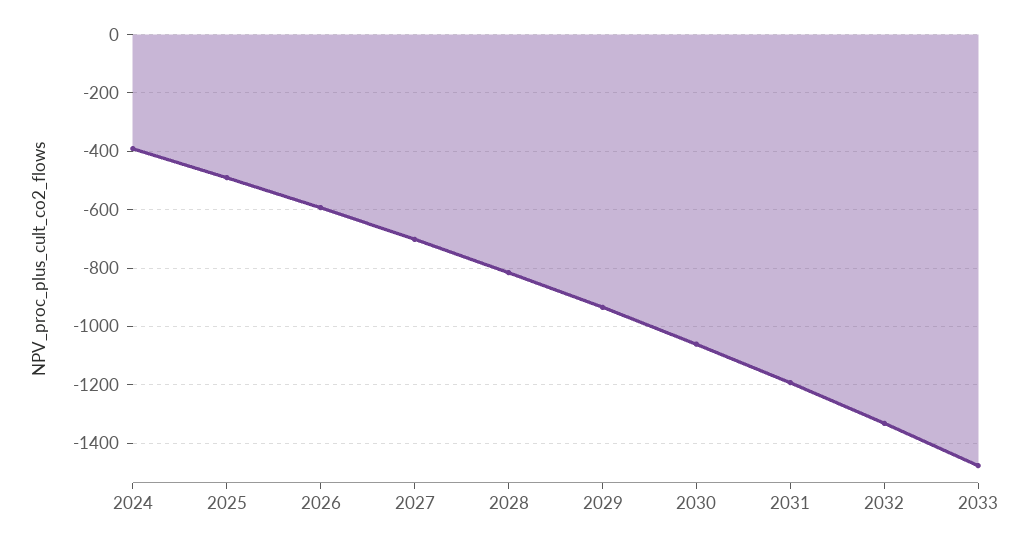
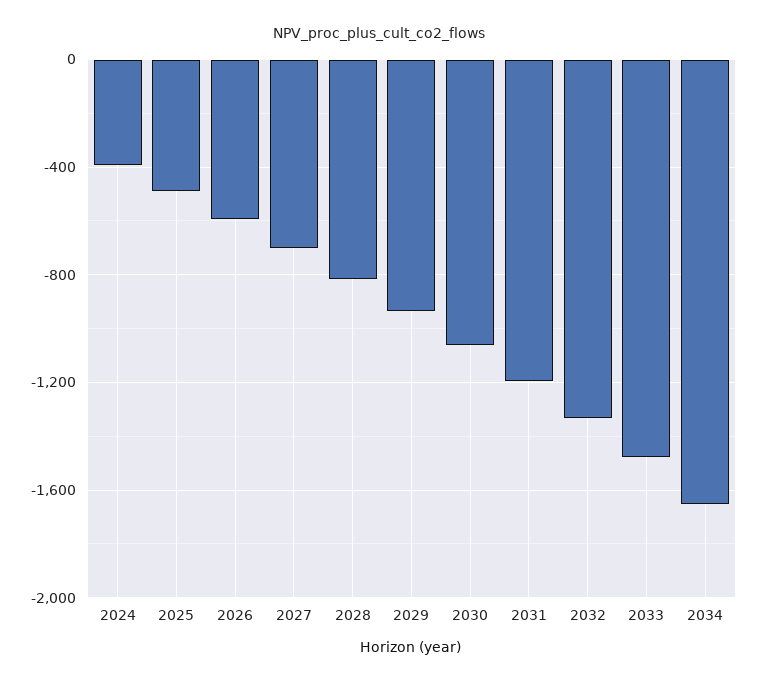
2034: none -> -1650

